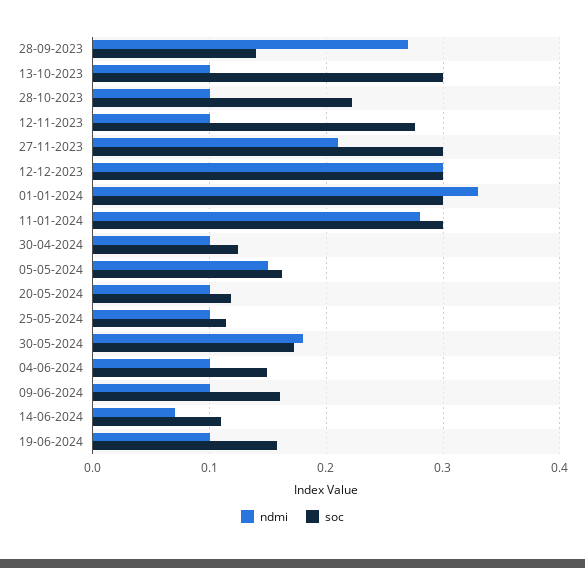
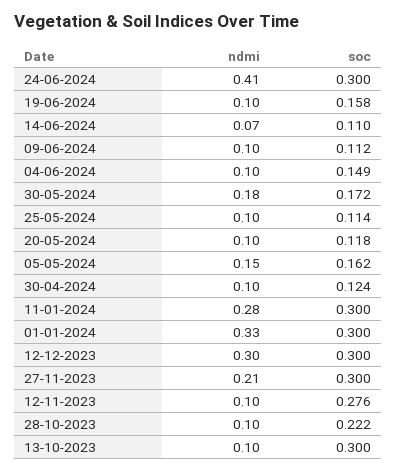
ndmi, 28-09-2023: 0.27 -> none
soc, 28-09-2023: 0.14 -> none
soc, 09-06-2024: 0.16 -> 0.112
ndmi, 24-06-2024: none -> 0.41
soc, 24-06-2024: none -> 0.3

